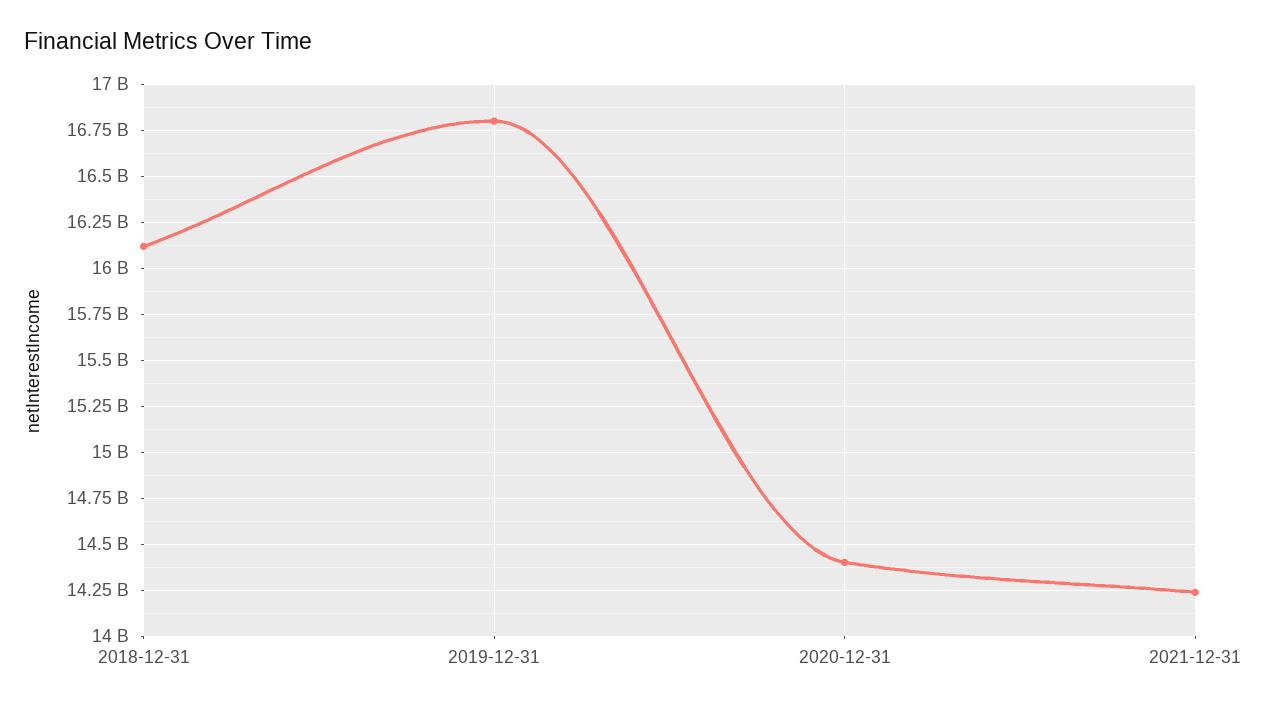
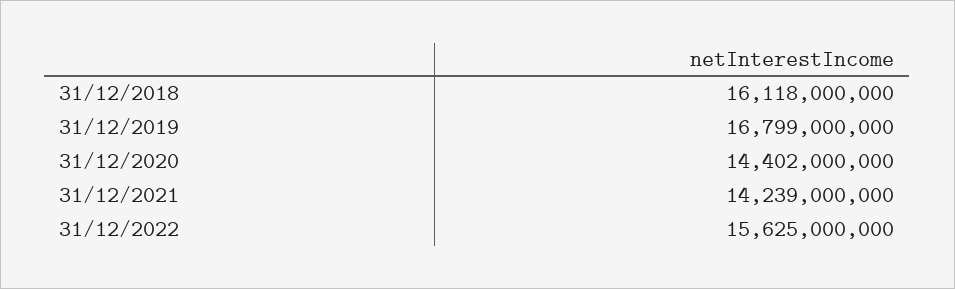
31/12/2022: none -> 15625000000

